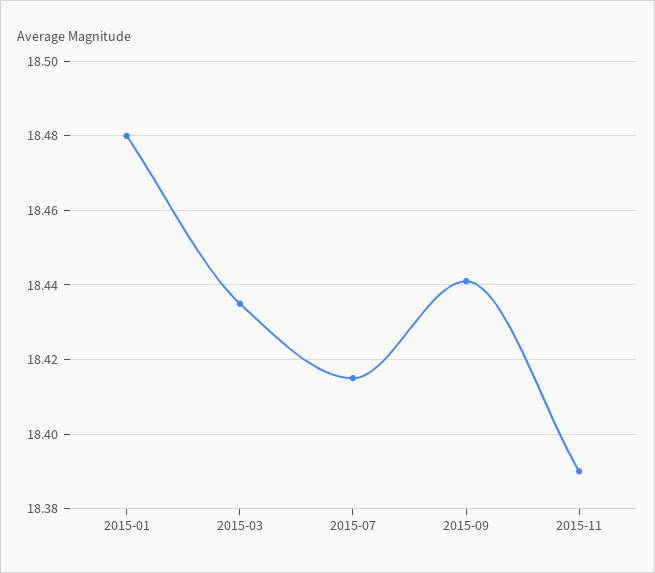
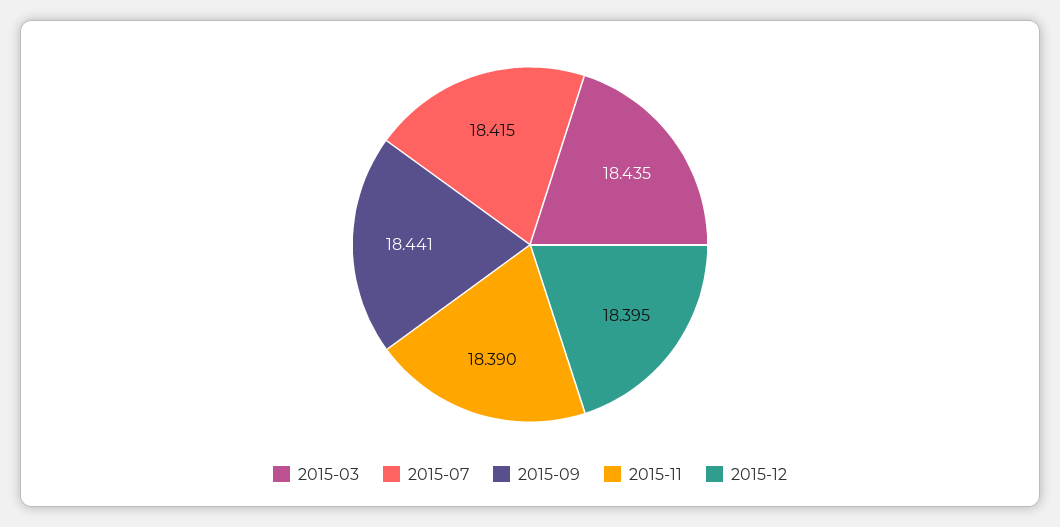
2015-01: 18.48 -> none
2015-12: none -> 18.395

